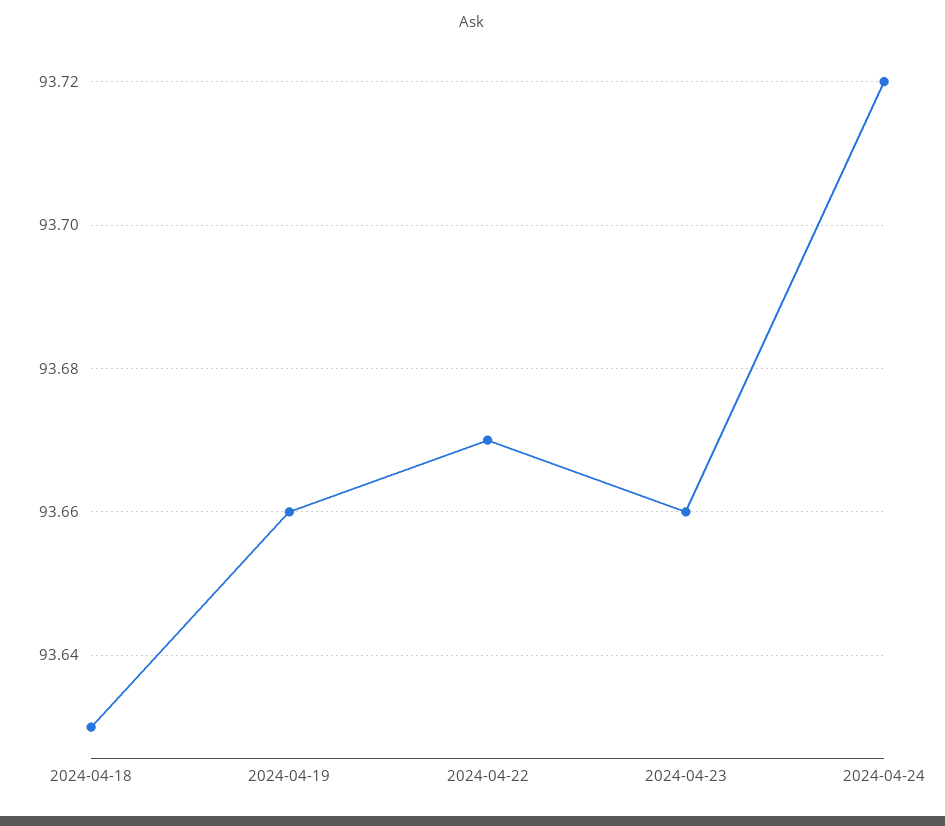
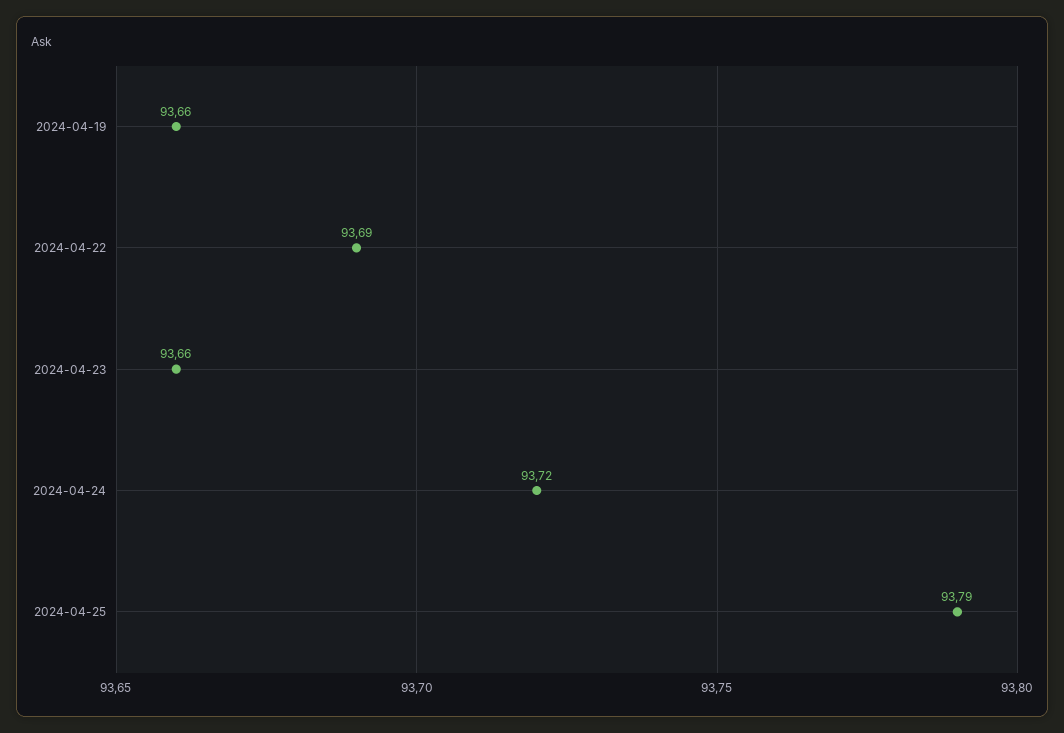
2024-04-18: 93.63 -> none
2024-04-22: 93.67 -> 93.69
2024-04-25: none -> 93.79

